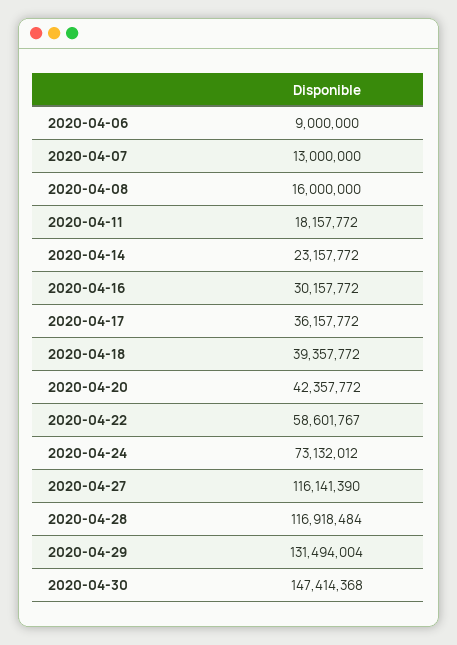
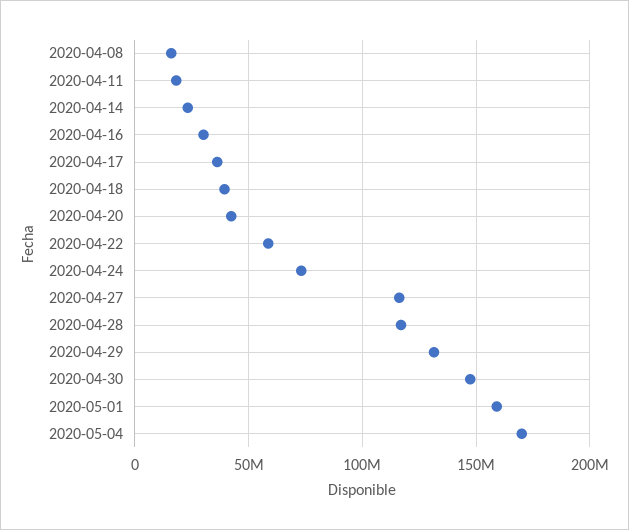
2020-04-06: 9000000 -> none
2020-04-07: 13000000 -> none
2020-05-01: none -> 160000000
2020-05-04: none -> 170000000

